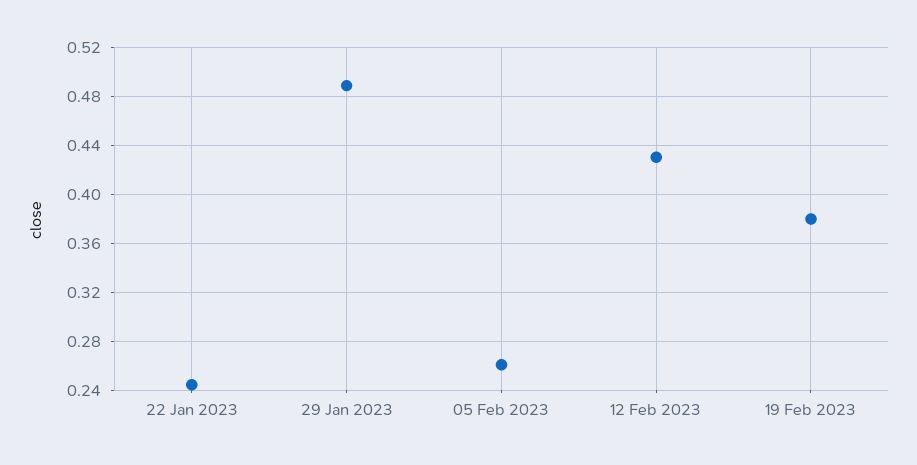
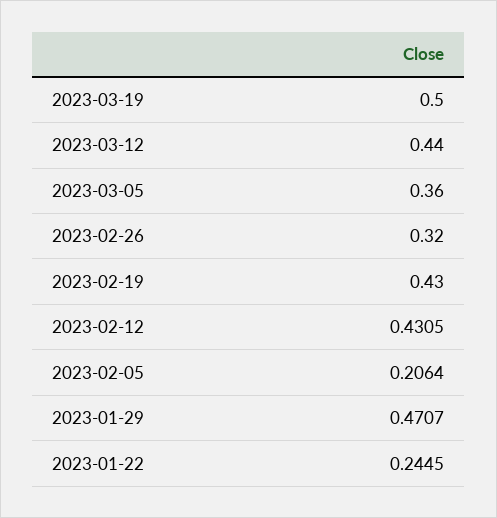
29 Jan 2023: 0.49 -> 0.4707
05 Feb 2023: 0.26 -> 0.2064
19 Feb 2023: 0.38 -> 0.43
2023-03-19: none -> 0.5
2023-03-12: none -> 0.44
2023-03-05: none -> 0.36
2023-02-26: none -> 0.32

